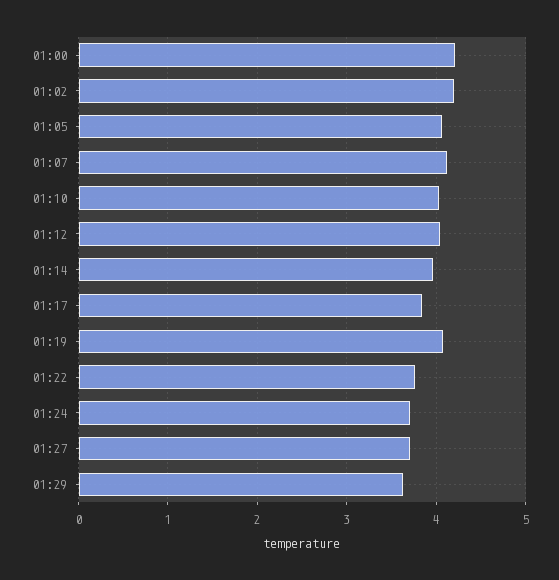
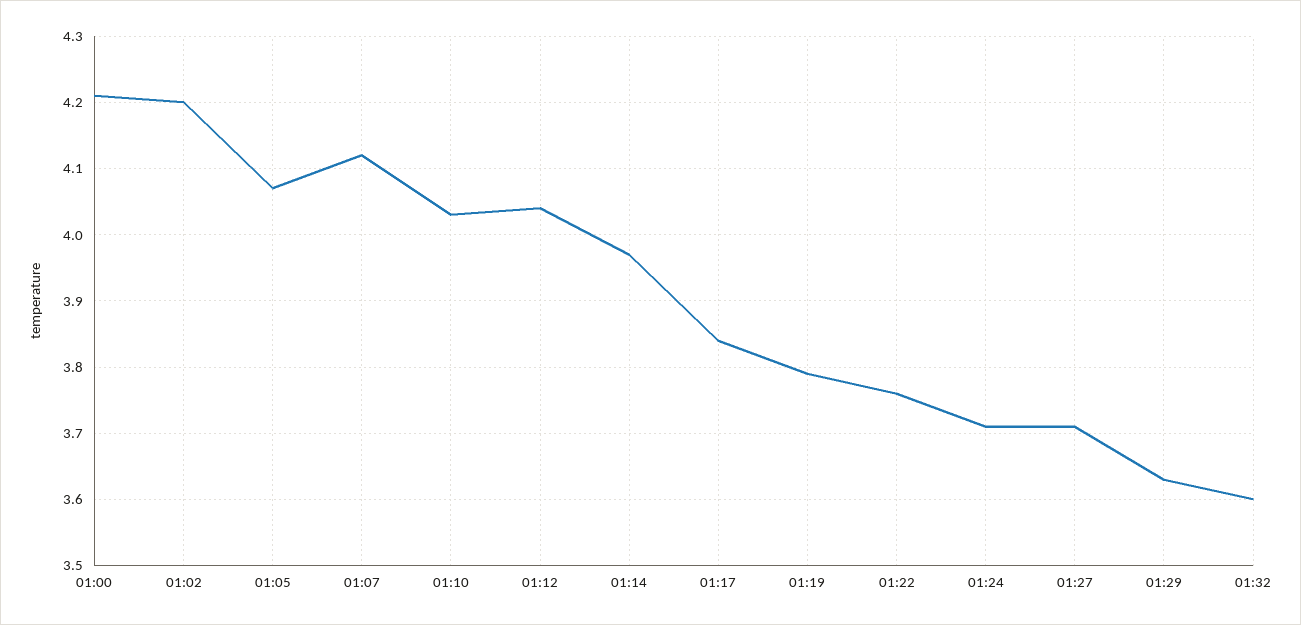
01:19: 4.1 -> 3.79
01:32: none -> 3.6

